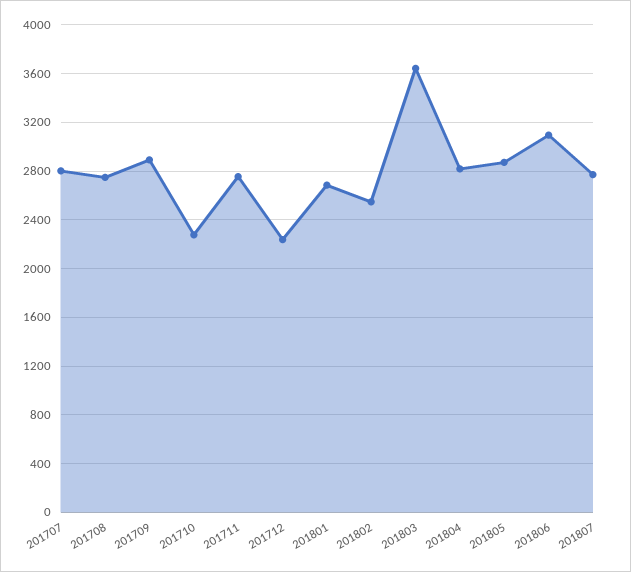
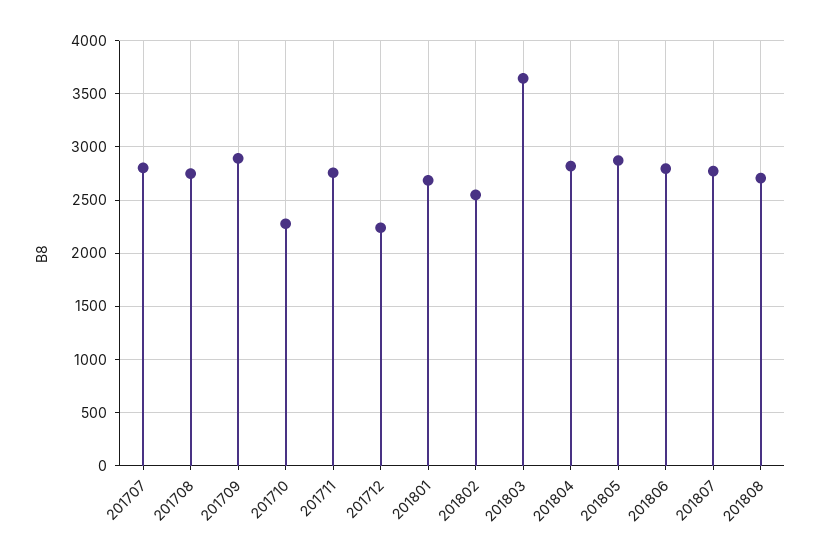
201806: 3100 -> 2800
201808: none -> 2700

